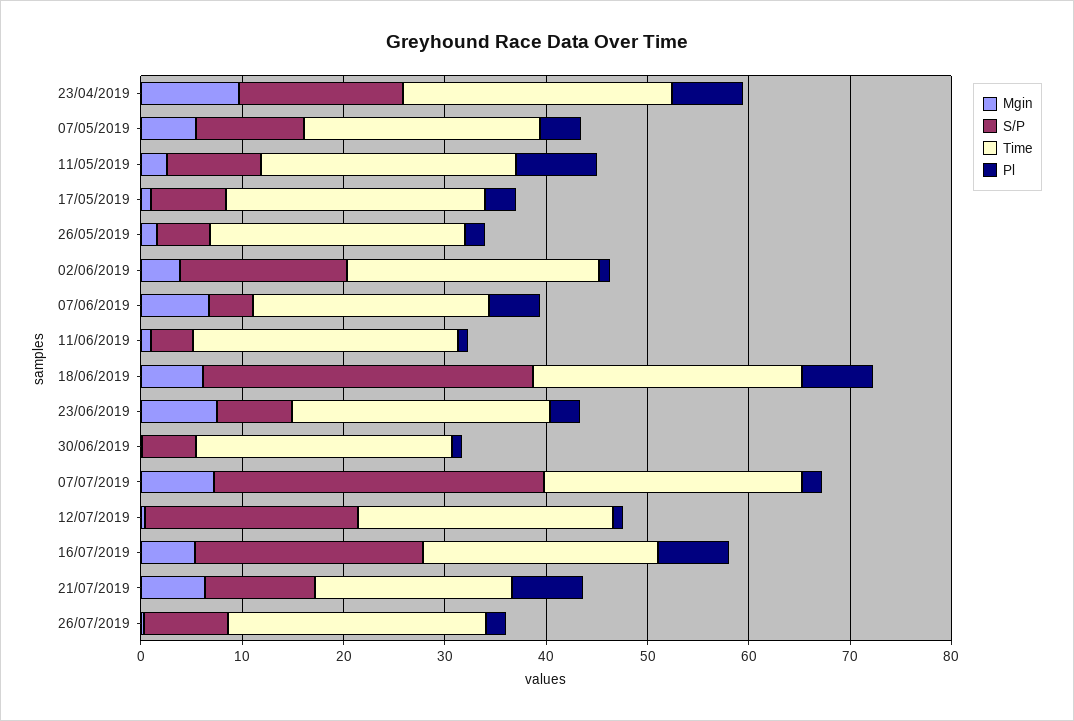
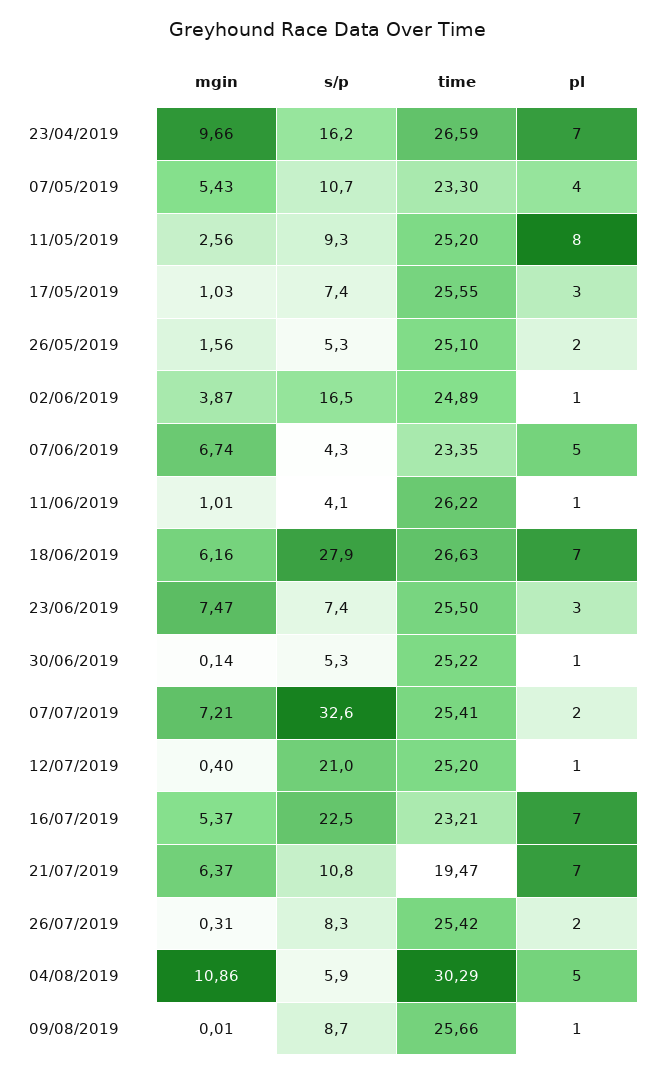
S/P, 18/06/2019: 32 -> 27.9
Mgin, 04/08/2019: none -> 10.86
S/P, 04/08/2019: none -> 5.9
Time, 04/08/2019: none -> 30.29
Pl, 04/08/2019: none -> 5
Mgin, 09/08/2019: none -> 0.01
S/P, 09/08/2019: none -> 8.7
Time, 09/08/2019: none -> 25.66
Pl, 09/08/2019: none -> 1

